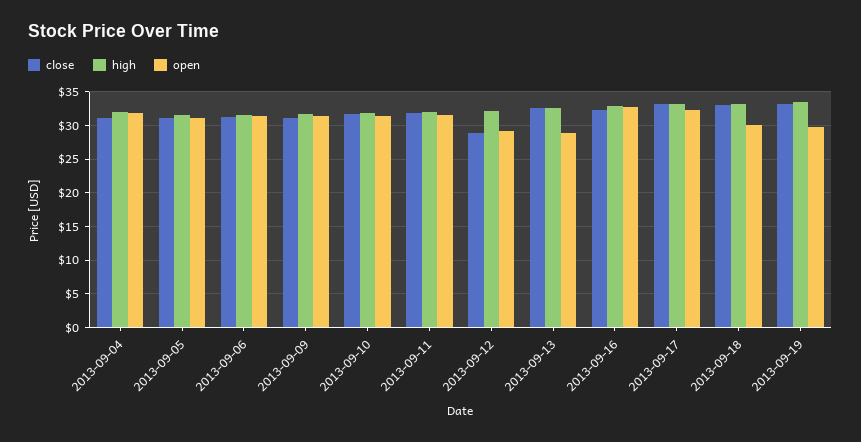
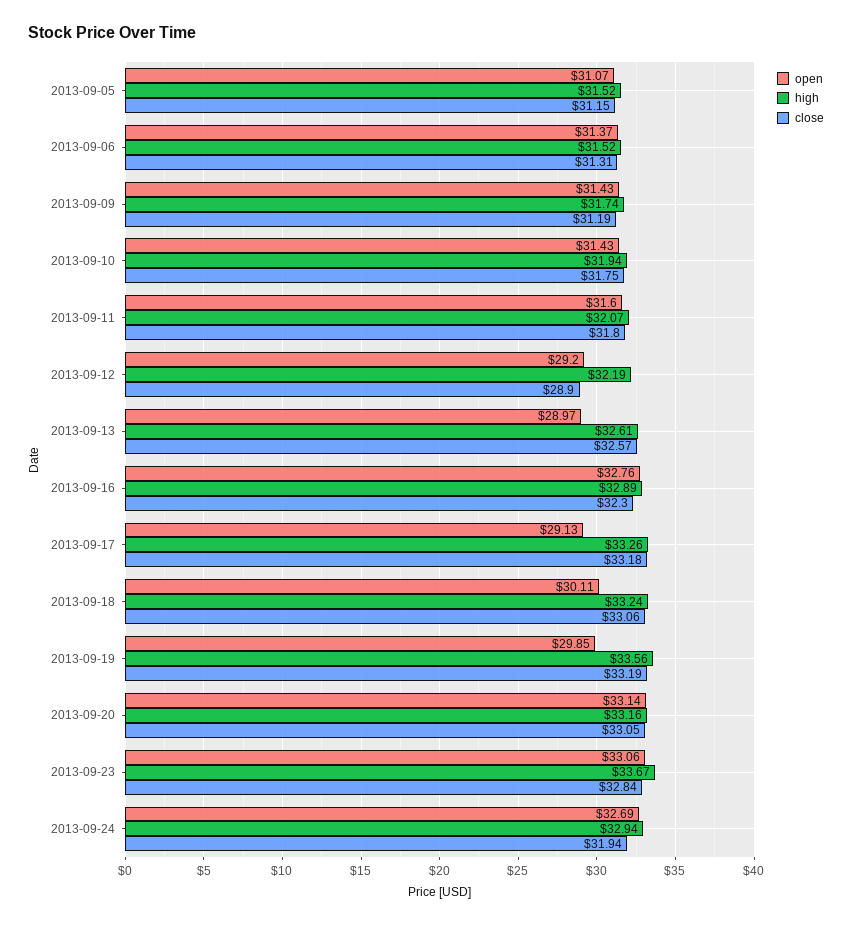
close, 2013-09-04: 31 -> none
high, 2013-09-04: 32 -> none
open, 2013-09-04: 32 -> none
open, 2013-09-17: 32 -> 29.13
open, 2013-09-20: none -> 33.14
high, 2013-09-20: none -> 33.16
close, 2013-09-20: none -> 33.05
open, 2013-09-23: none -> 33.06
high, 2013-09-23: none -> 33.67
close, 2013-09-23: none -> 32.84
open, 2013-09-24: none -> 32.69
high, 2013-09-24: none -> 32.94
close, 2013-09-24: none -> 31.94

